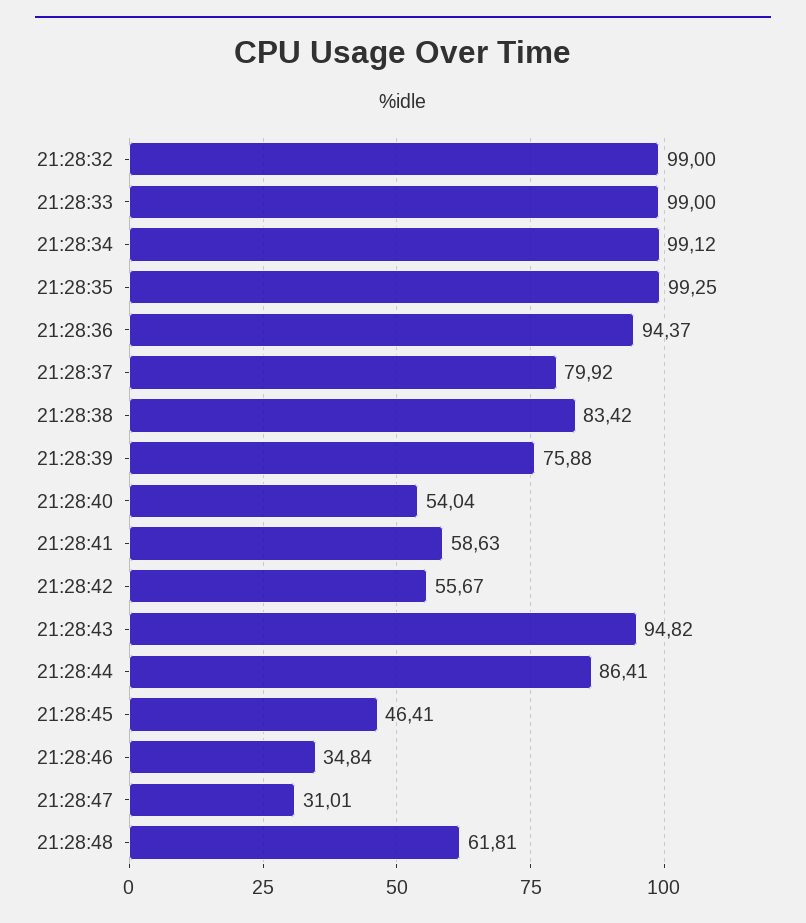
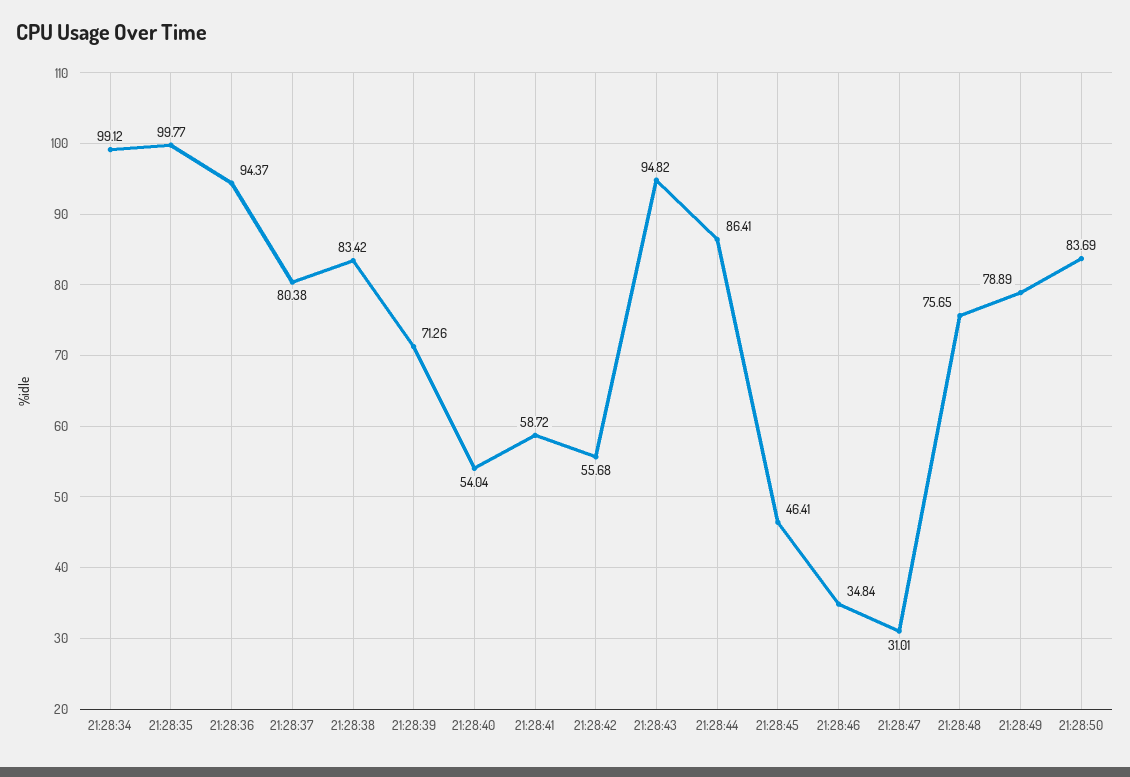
21:28:32: 99 -> none
21:28:33: 99 -> none
21:28:35: 99.25 -> 99.77
21:28:37: 79.92 -> 80.38
21:28:39: 75.88 -> 71.26
21:28:41: 58.63 -> 58.72
21:28:42: 55.67 -> 55.68
21:28:48: 61.81 -> 75.65
21:28:49: none -> 78.89
21:28:50: none -> 83.69

